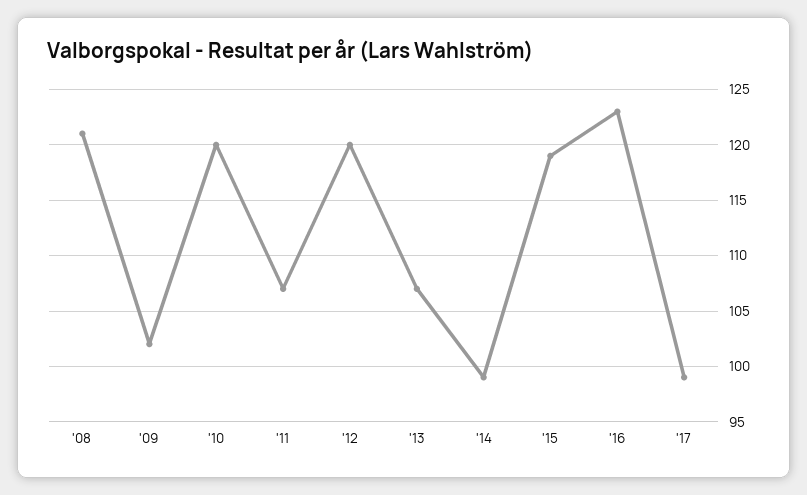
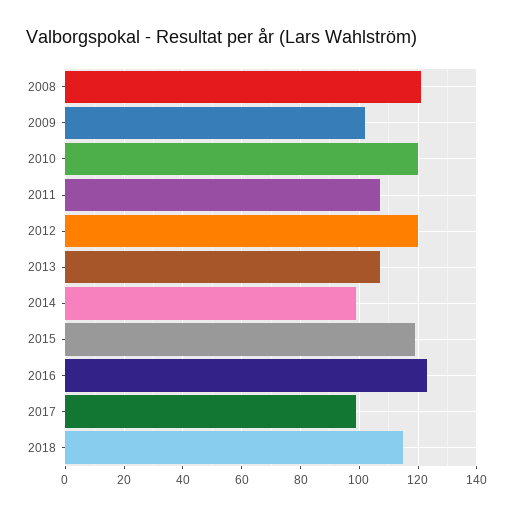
2018: none -> 115

